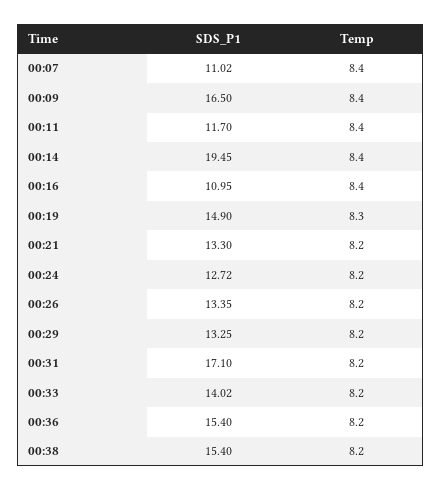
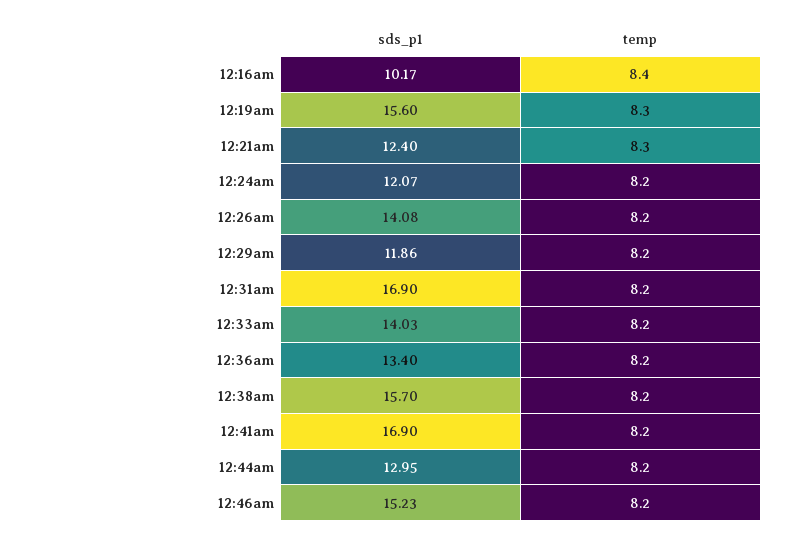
SDS_P1, 00:07: 11.02 -> none
Temp, 00:07: 8.4 -> none
SDS_P1, 00:09: 16.5 -> none
Temp, 00:09: 8.4 -> none
SDS_P1, 00:11: 11.7 -> none
Temp, 00:11: 8.4 -> none
SDS_P1, 00:14: 19.45 -> none
Temp, 00:14: 8.4 -> none
SDS_P1, 00:16: 10.95 -> 10.17
SDS_P1, 00:19: 14.9 -> 15.6
SDS_P1, 00:21: 13.3 -> 12.4
Temp, 00:21: 8.2 -> 8.3
SDS_P1, 00:24: 12.72 -> 12.07
SDS_P1, 00:26: 13.35 -> 14.08
SDS_P1, 00:29: 13.25 -> 11.86
SDS_P1, 00:31: 17.1 -> 16.9
SDS_P1, 00:33: 14.02 -> 14.03
SDS_P1, 00:36: 15.4 -> 13.4
SDS_P1, 00:38: 15.4 -> 15.7
SDS_P1, 12:41am: none -> 16.9
Temp, 12:41am: none -> 8.2
SDS_P1, 12:44am: none -> 12.95
Temp, 12:44am: none -> 8.2
SDS_P1, 12:46am: none -> 15.23
Temp, 12:46am: none -> 8.2

